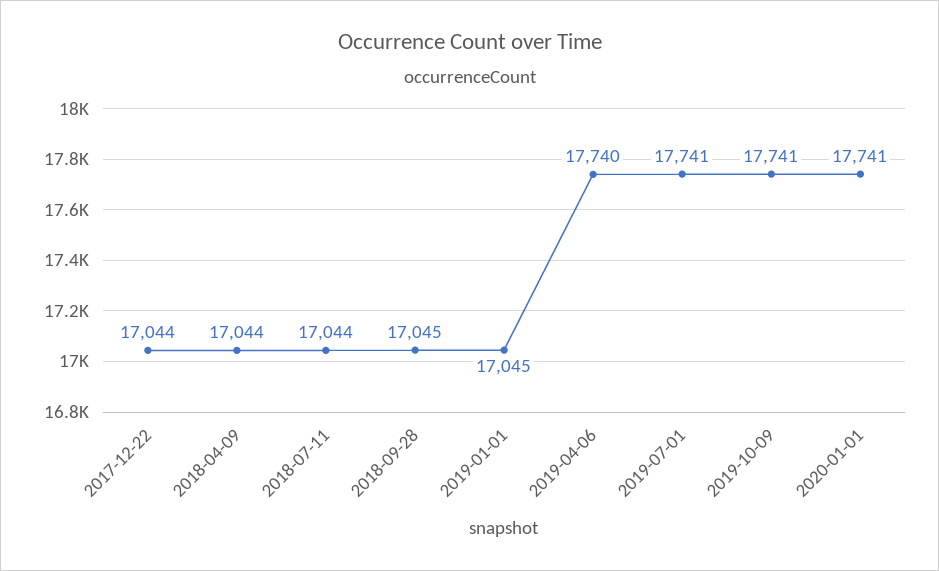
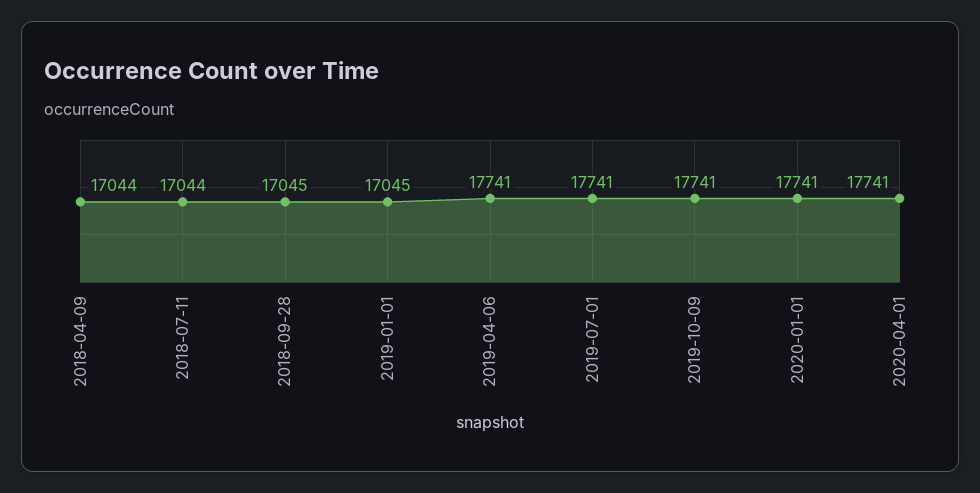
2017-12-22: 17044 -> none
2019-04-06: 17740 -> 17741
2020-04-01: none -> 17741

